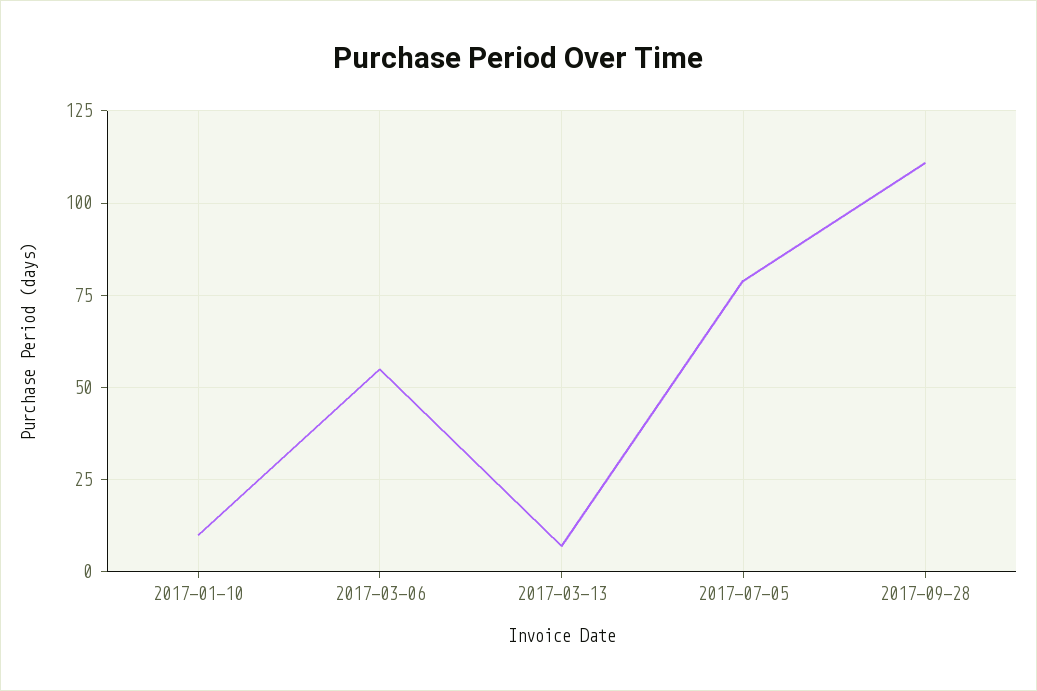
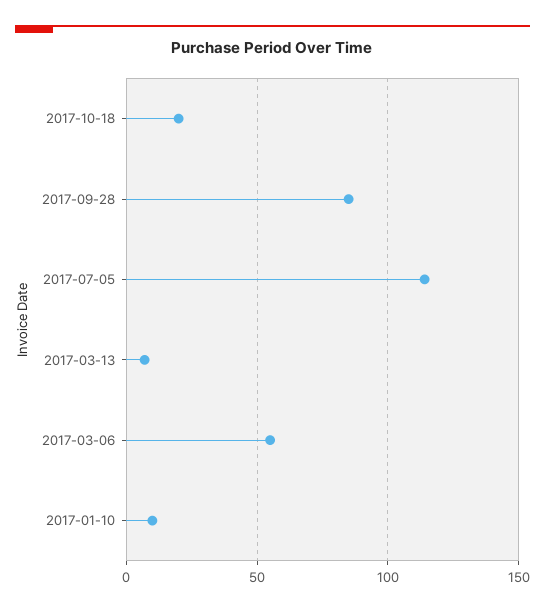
2017-07-05: 80 -> 115
2017-09-28: 110 -> 85
2017-10-18: none -> 20

